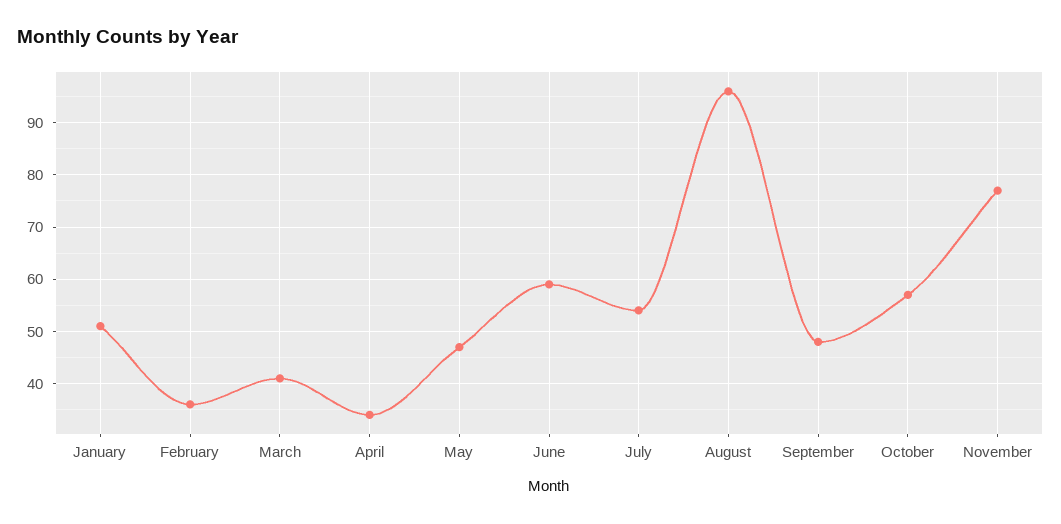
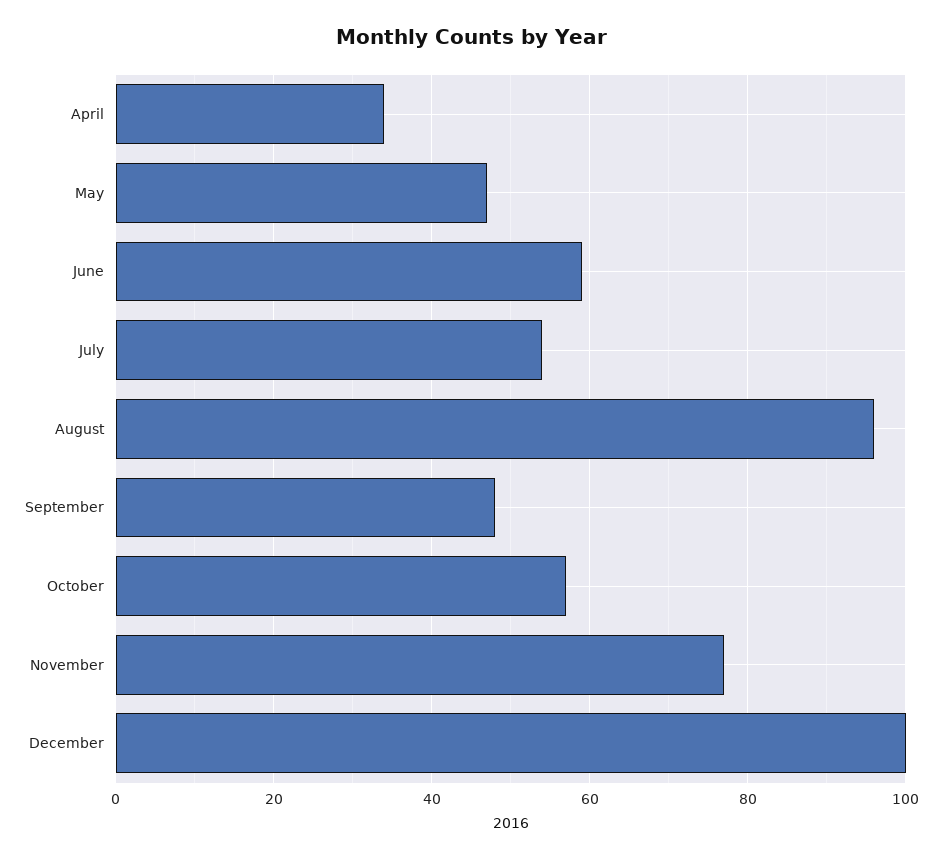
January: 50 -> none
February: 35 -> none
March: 40 -> none
December: none -> 100

